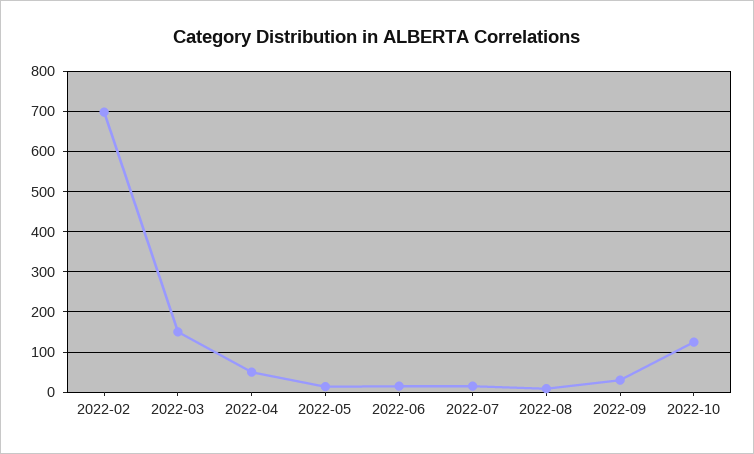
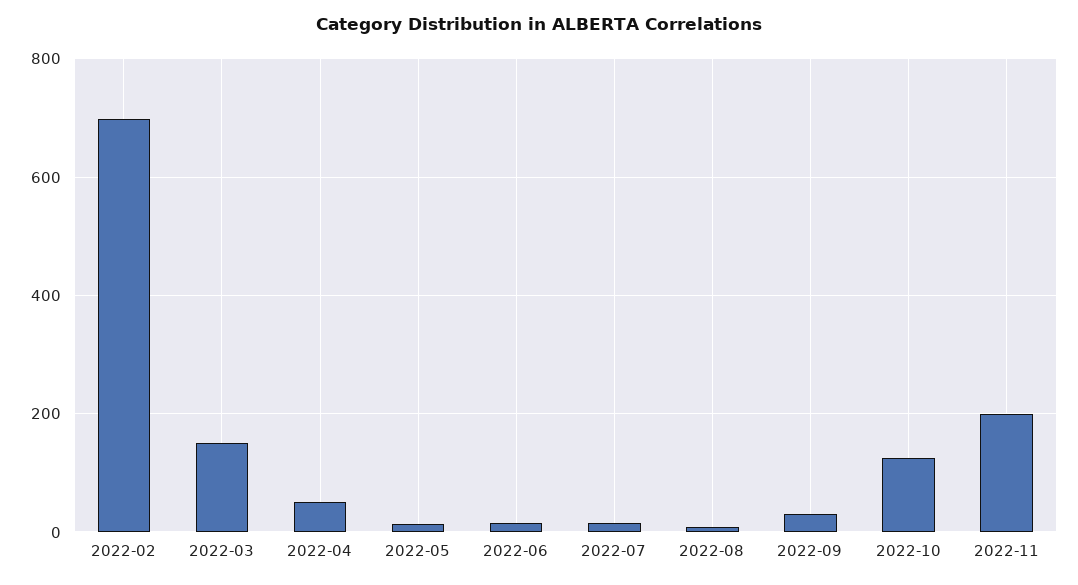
2022-11: none -> 200

